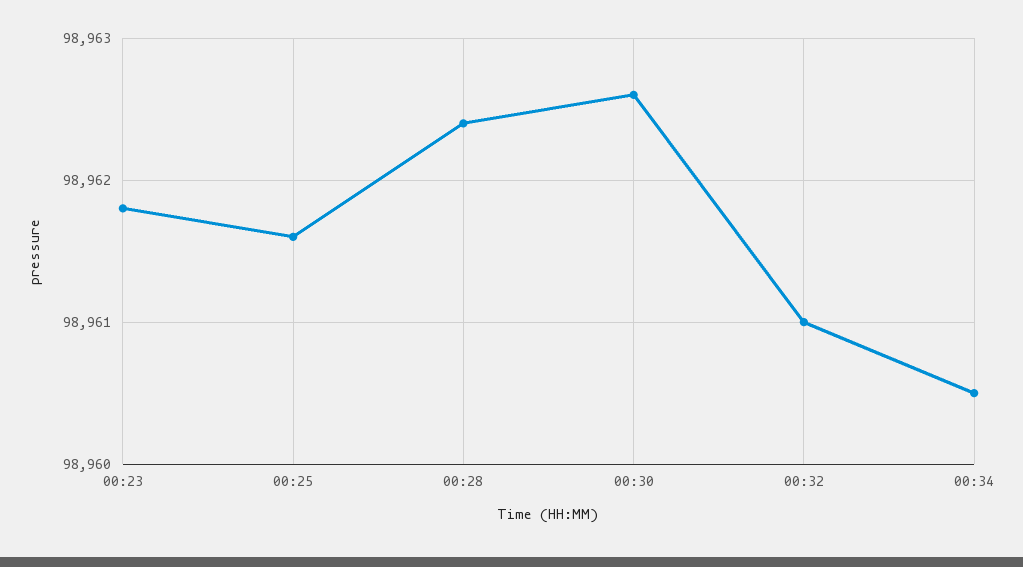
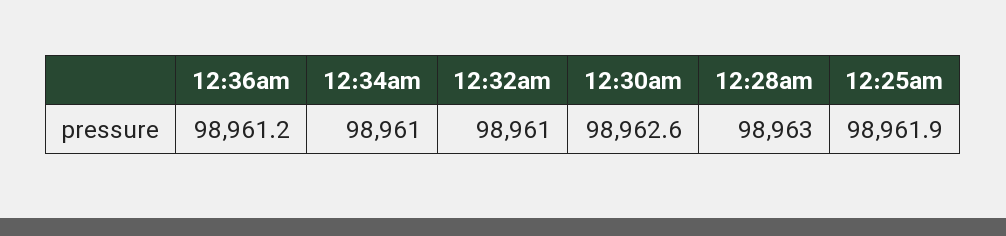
00:23: 98961.8 -> none
00:25: 98961.6 -> 98961.9
00:28: 98962.4 -> 98963
00:34: 98960.5 -> 98961
12:36am: none -> 98961.2

